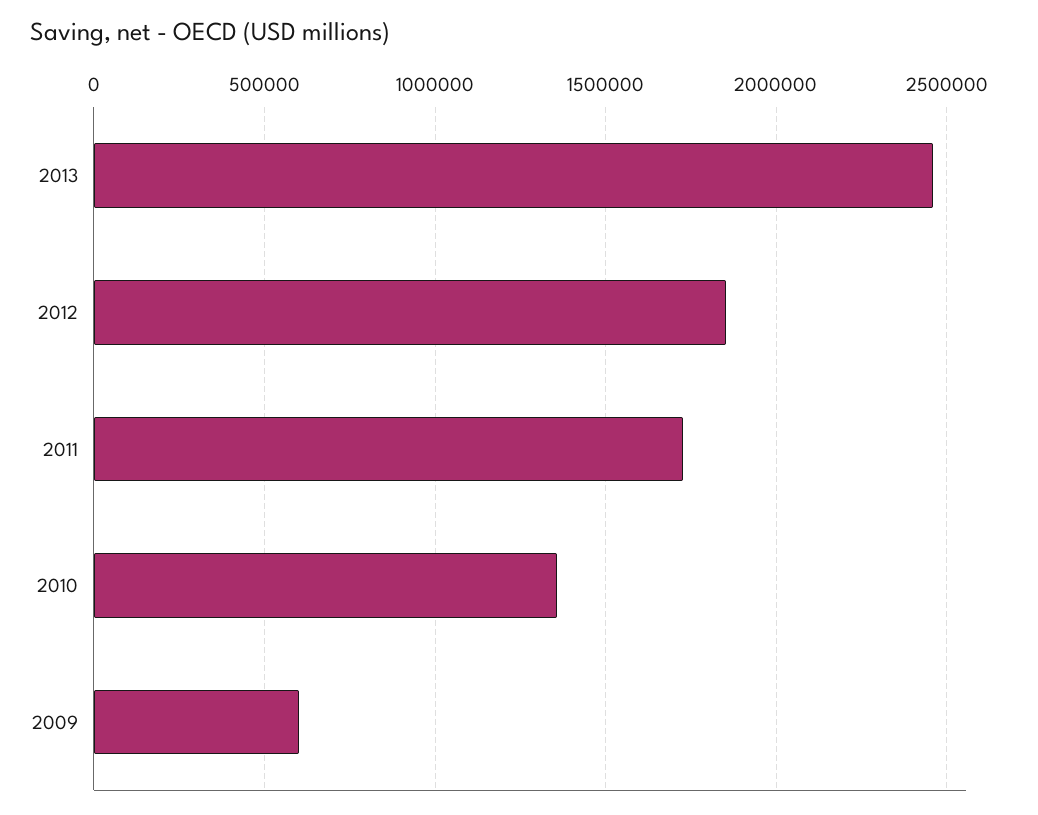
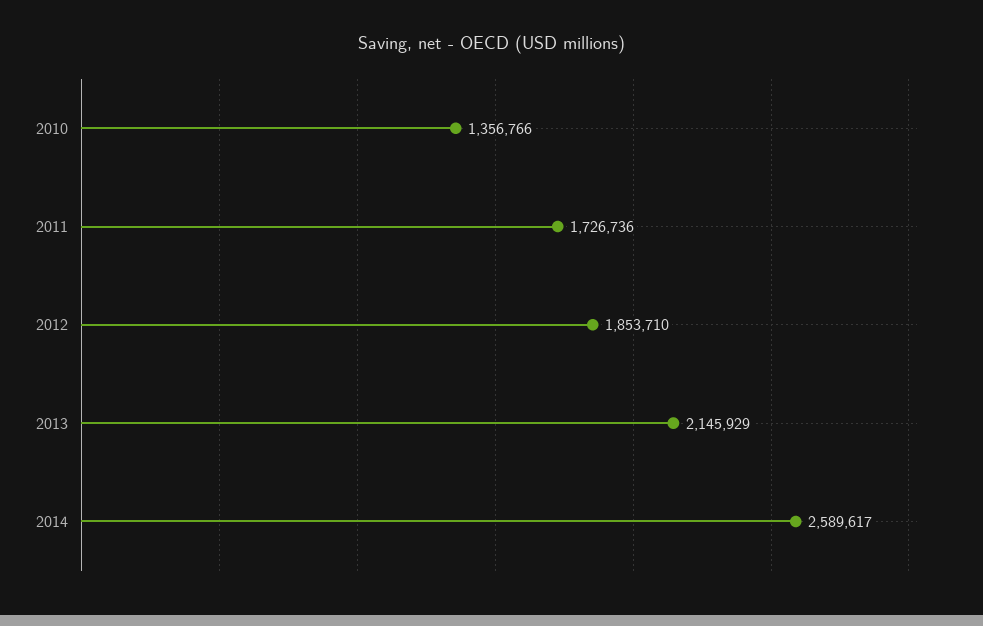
2013: 2450000 -> 2145929
2009: 600000 -> none
2014: none -> 2589617

